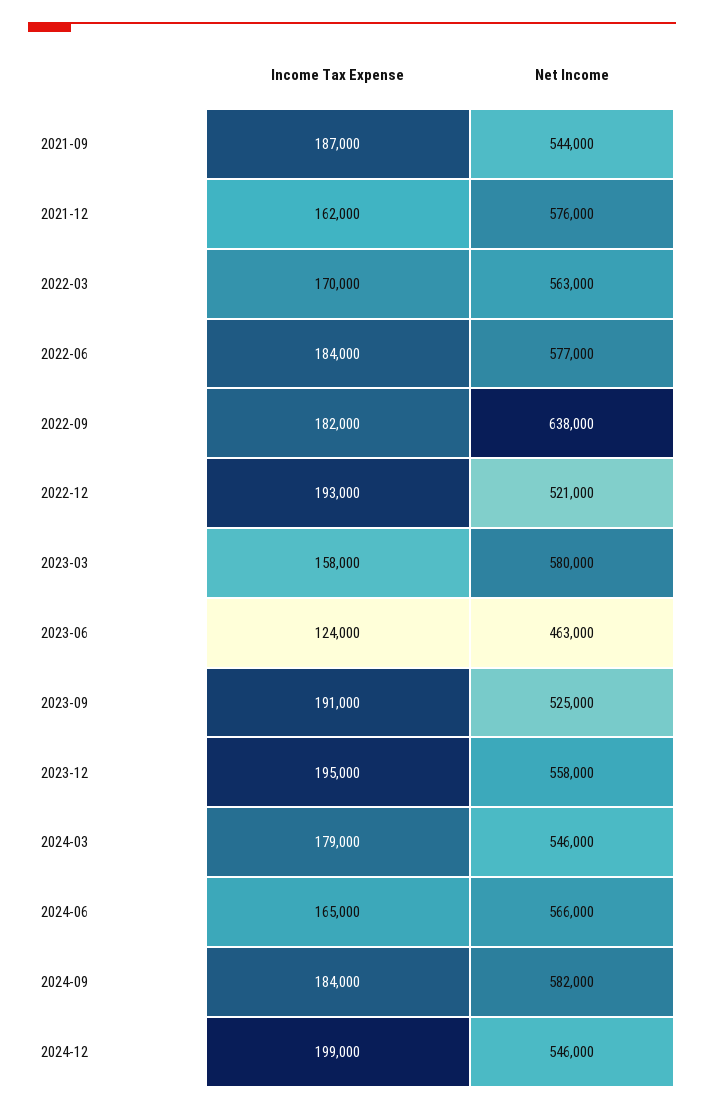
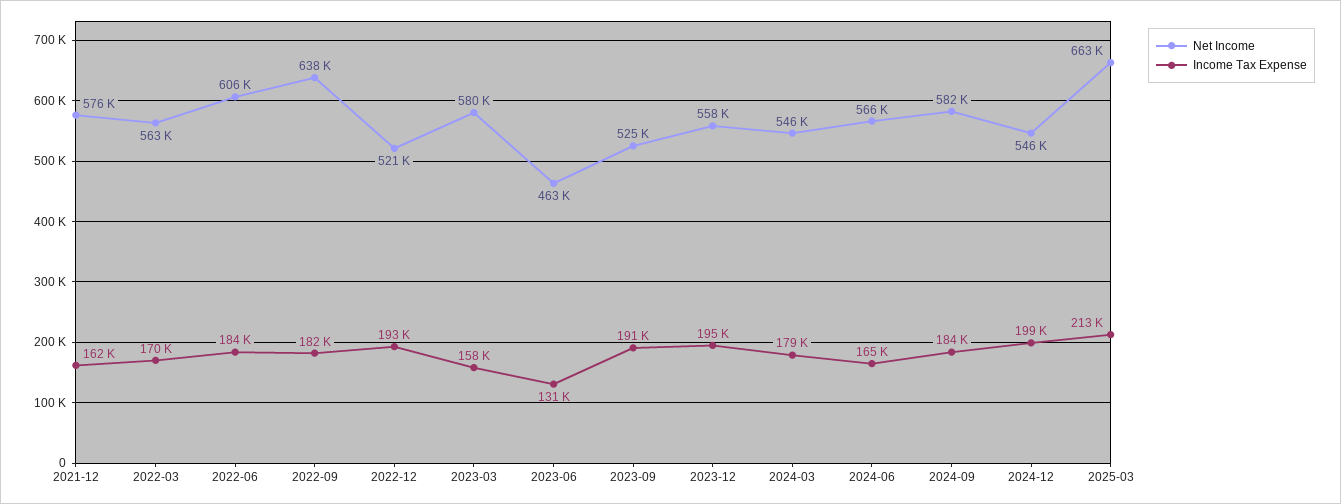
Income Tax Expense, 2021-09: 187000 -> none
Net Income, 2021-09: 544000 -> none
Net Income, 2022-06: 577000 -> 606000
Income Tax Expense, 2023-06: 124000 -> 131000
Net Income, 2025-03: none -> 663000
Income Tax Expense, 2025-03: none -> 213000

